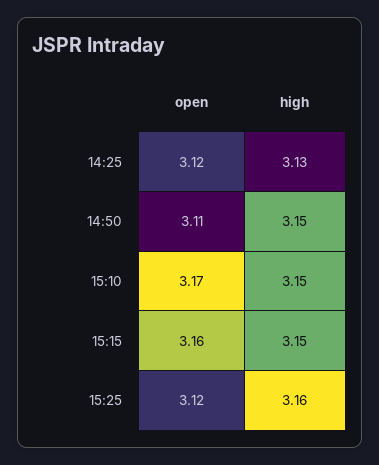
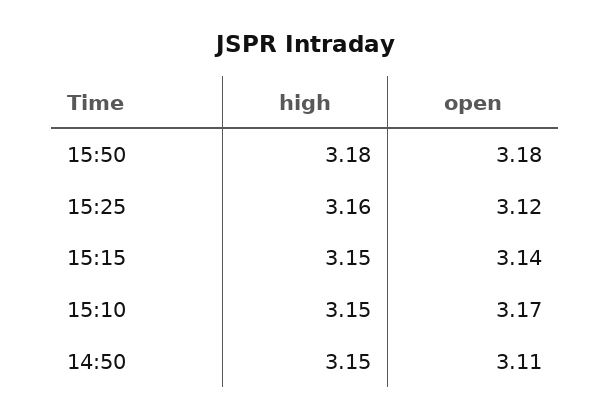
open, 14:25: 3.12 -> none
high, 14:25: 3.13 -> none
open, 15:15: 3.16 -> 3.14
high, 15:50: none -> 3.18
open, 15:50: none -> 3.18

